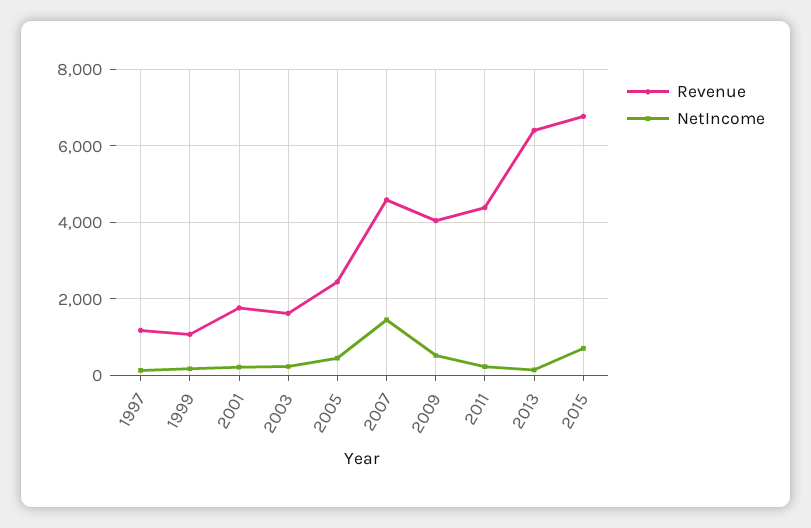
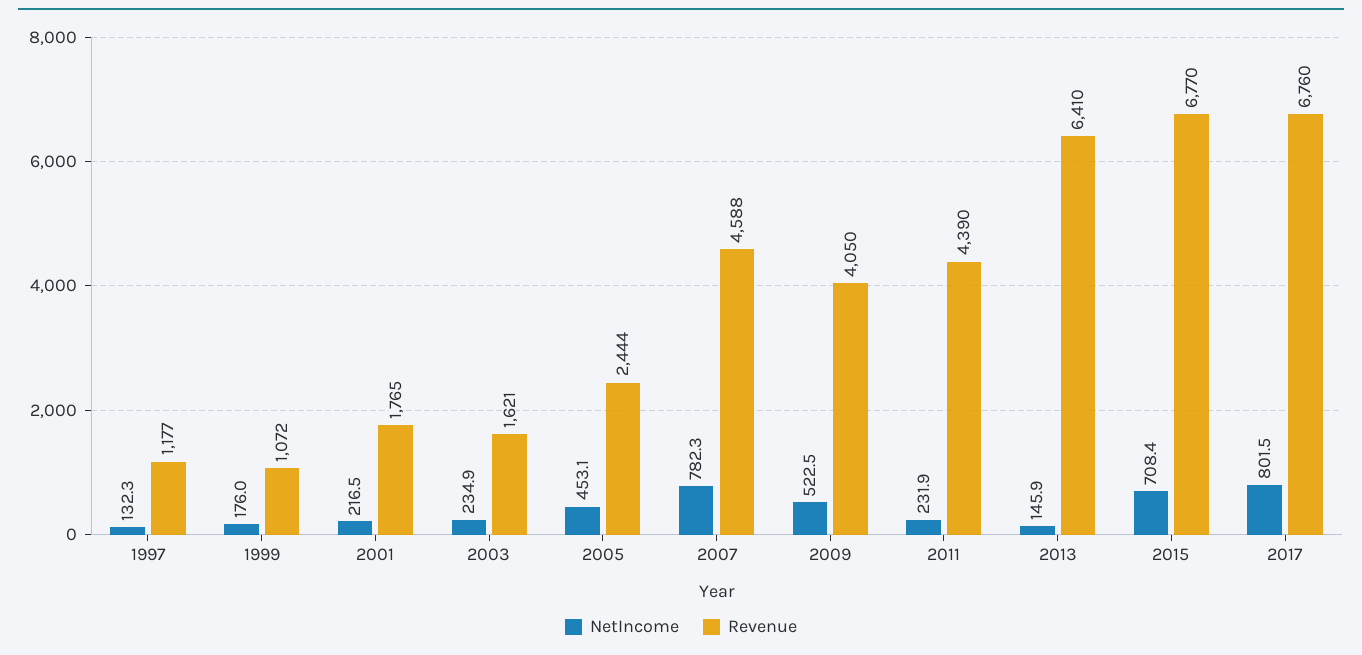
NetIncome, 2007: 1400 -> 782.3
NetIncome, 2017: none -> 801.5
Revenue, 2017: none -> 6760

